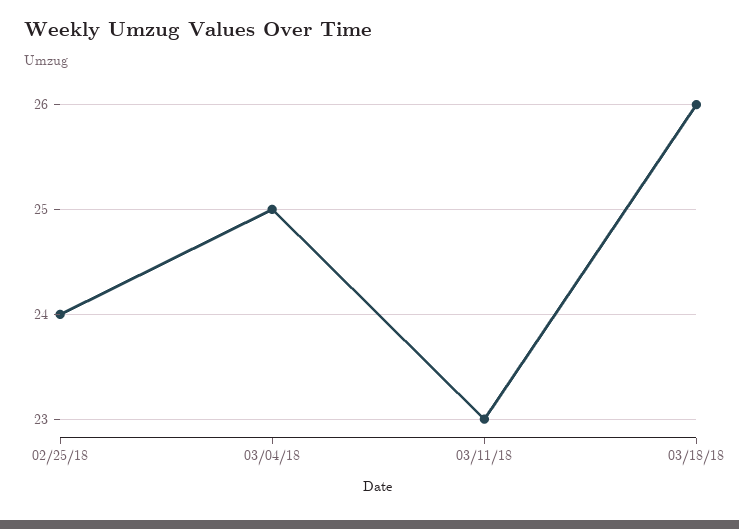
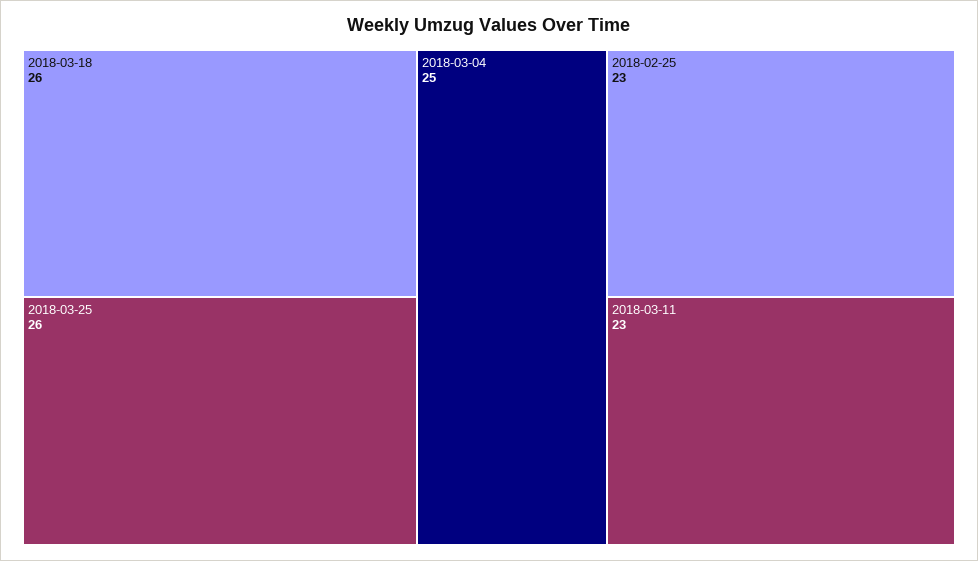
02/25/18: 24 -> 23
2018-03-25: none -> 26

